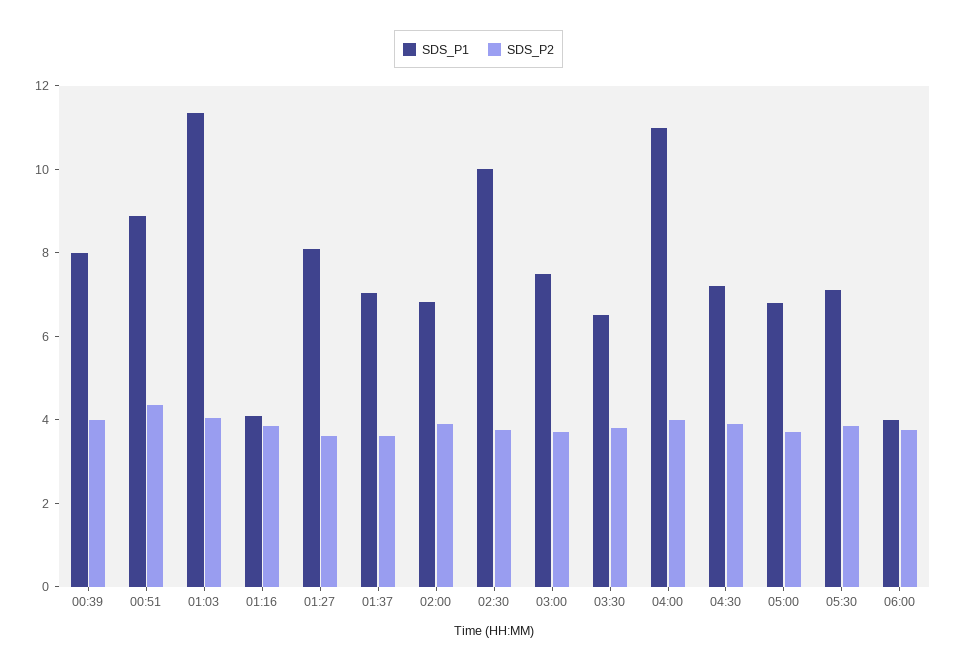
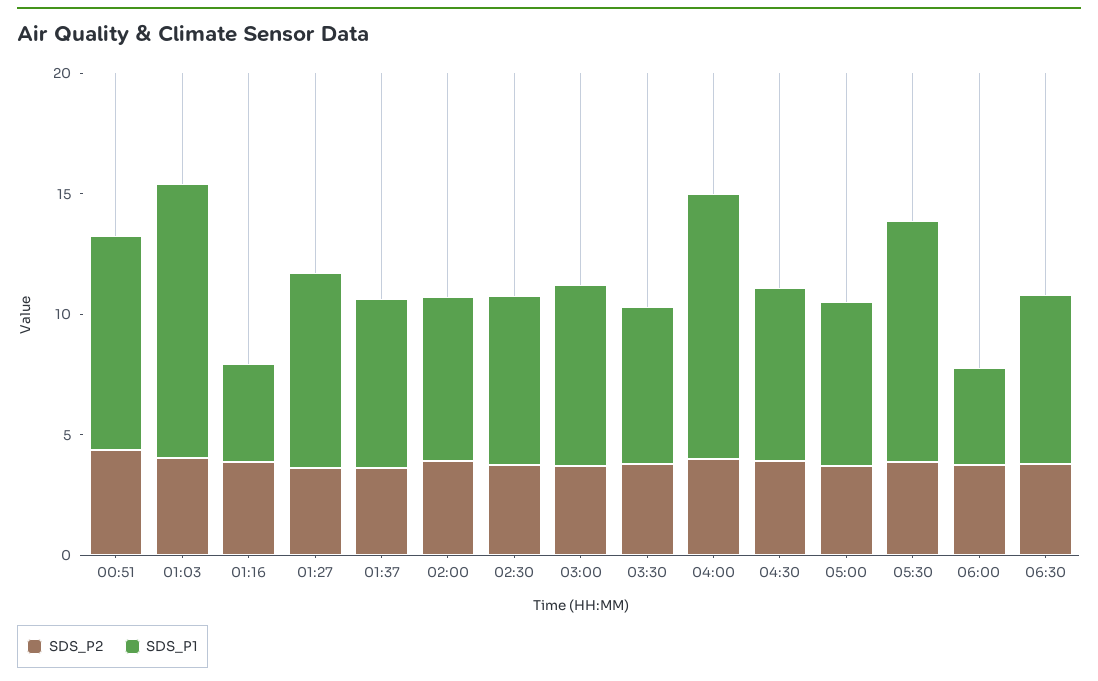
SDS_P1, 00:39: 8 -> none
SDS_P2, 00:39: 4 -> none
SDS_P1, 02:30: 10 -> 7
SDS_P1, 05:30: 7 -> 10
SDS_P2, 06:30: none -> 4
SDS_P1, 06:30: none -> 7

